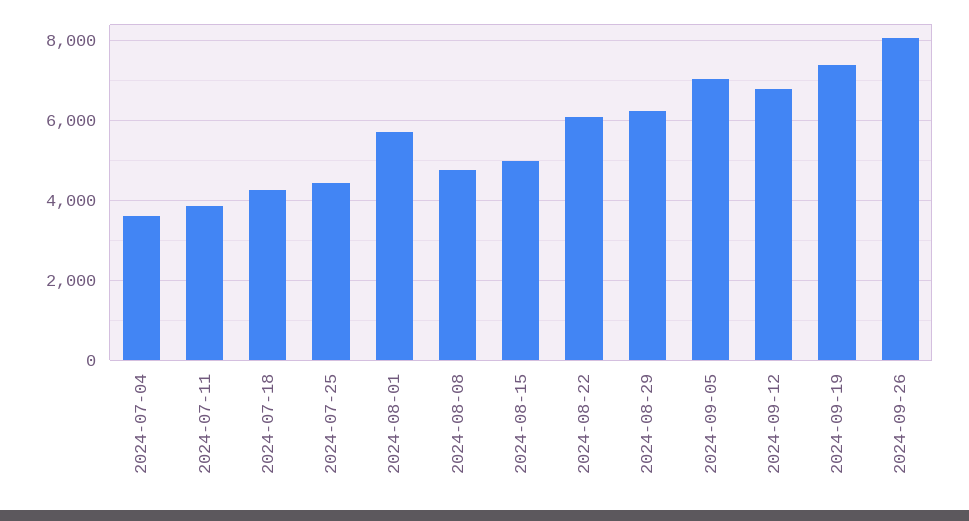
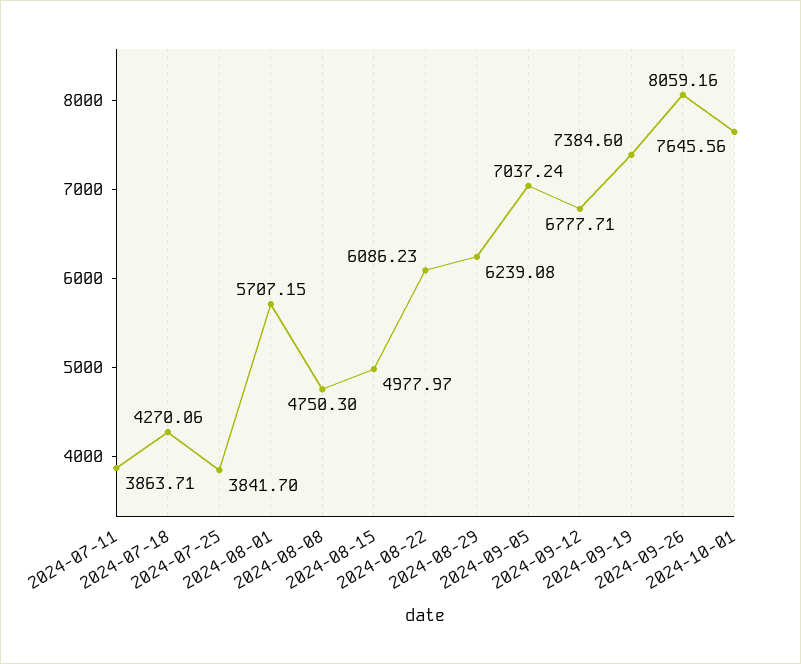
2024-07-04: 3600 -> none
2024-07-25: 4400 -> 3841.7
2024-10-01: none -> 7645.56

